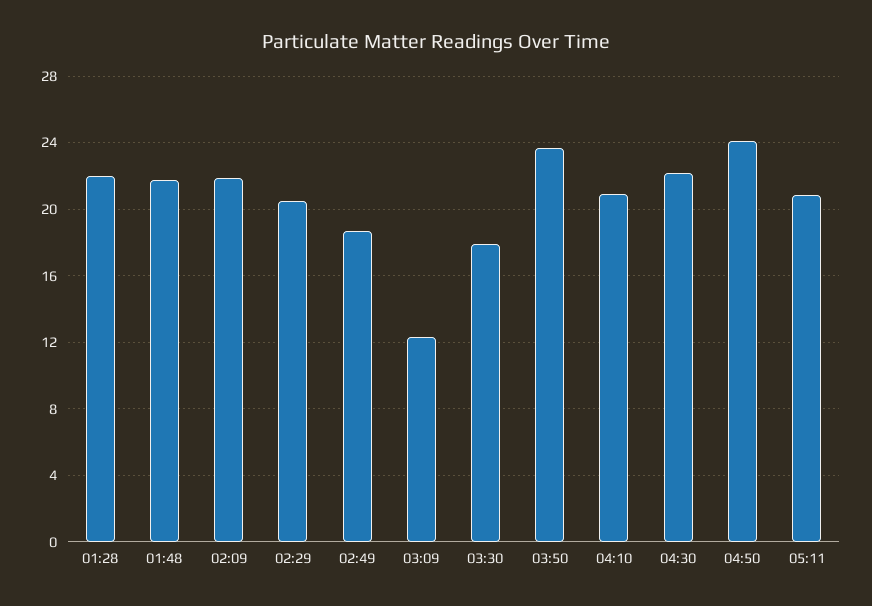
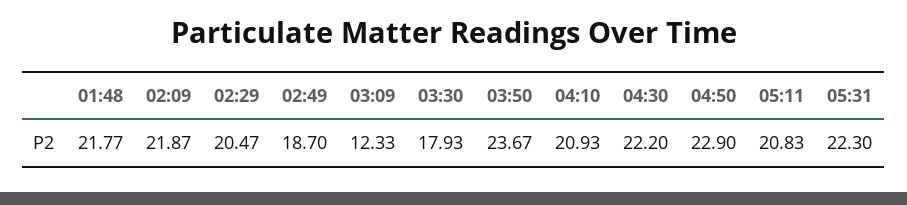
01:28: 22 -> none
04:50: 24 -> 22.9
05:31: none -> 22.3

